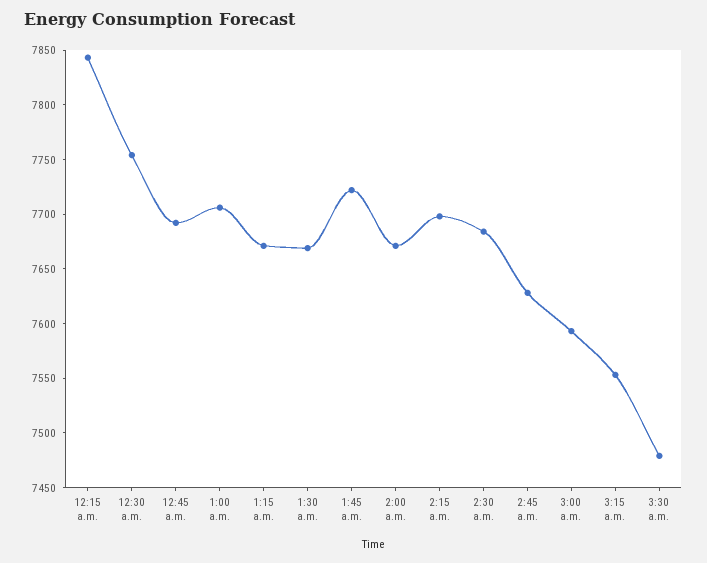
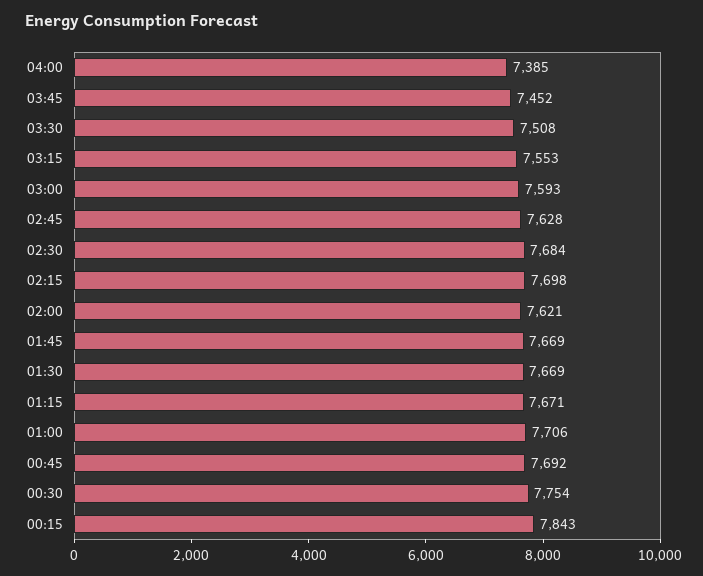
1:45 a.m.: 7720 -> 7669
2:00 a.m.: 7670 -> 7621
3:30 a.m.: 7480 -> 7508
04:00: none -> 7385
03:45: none -> 7452

